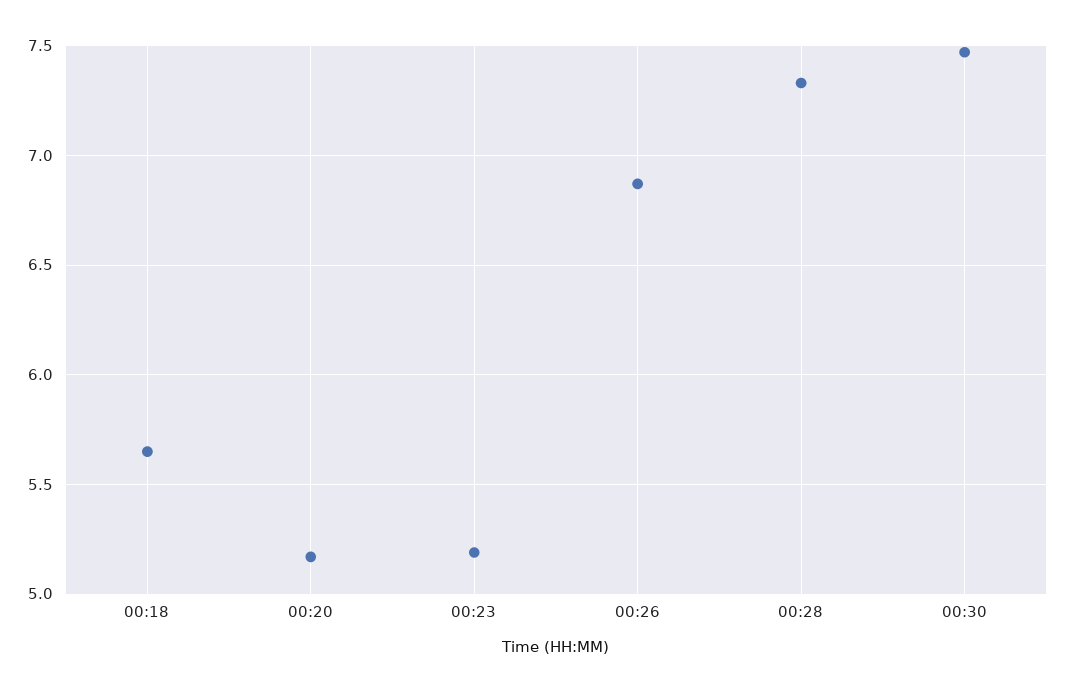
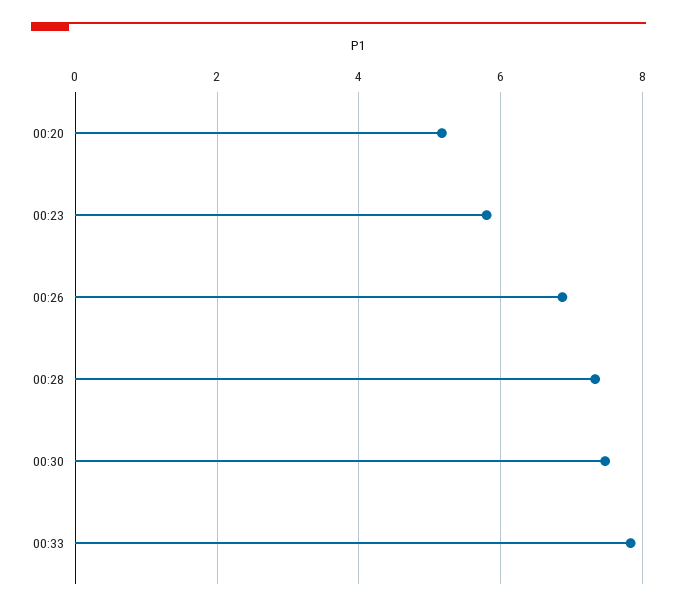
00:18: 5.65 -> none
00:23: 5.2 -> 5.8
00:33: none -> 7.8

